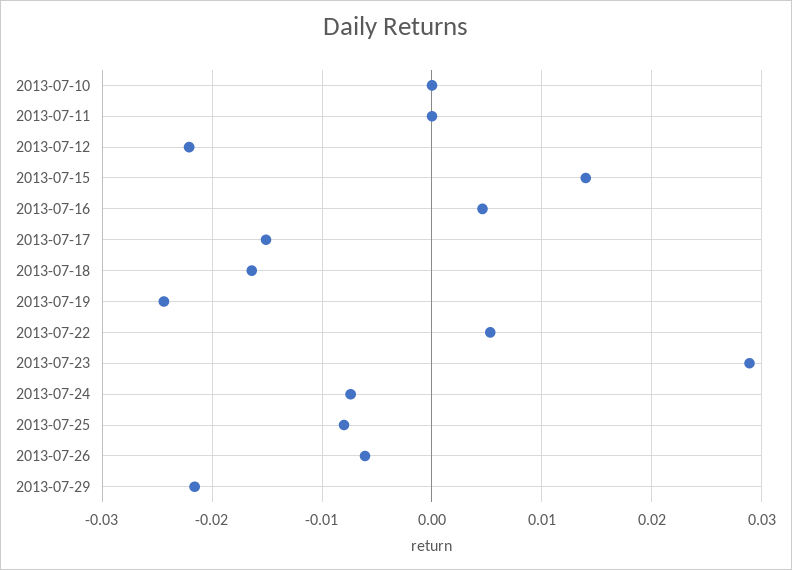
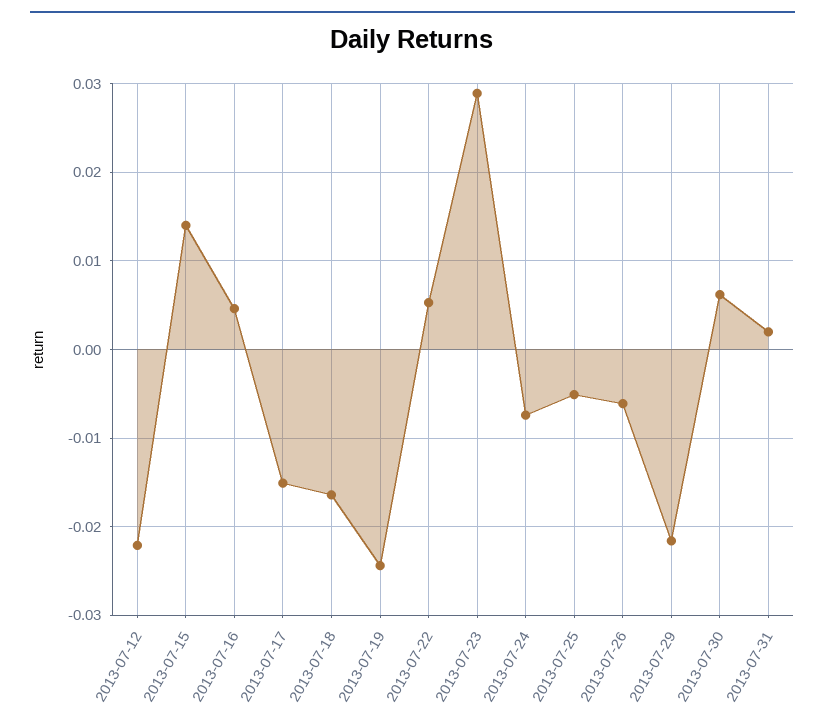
2013-07-10: 0 -> none
2013-07-11: 0 -> none
2013-07-25: -0.008 -> -0.005
2013-07-30: none -> 0.006
2013-07-31: none -> 0.002

